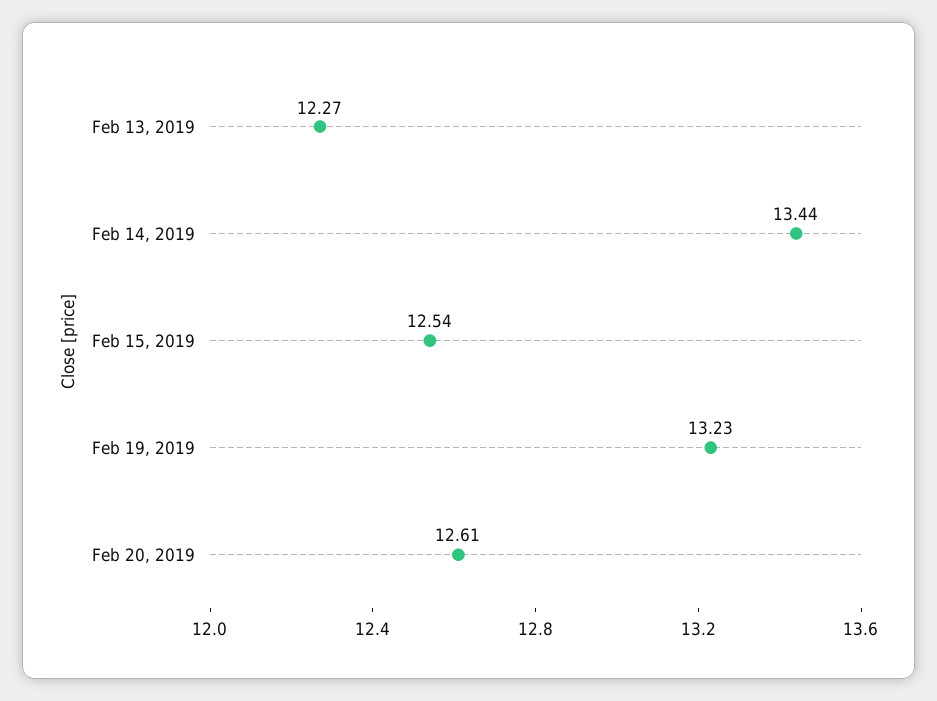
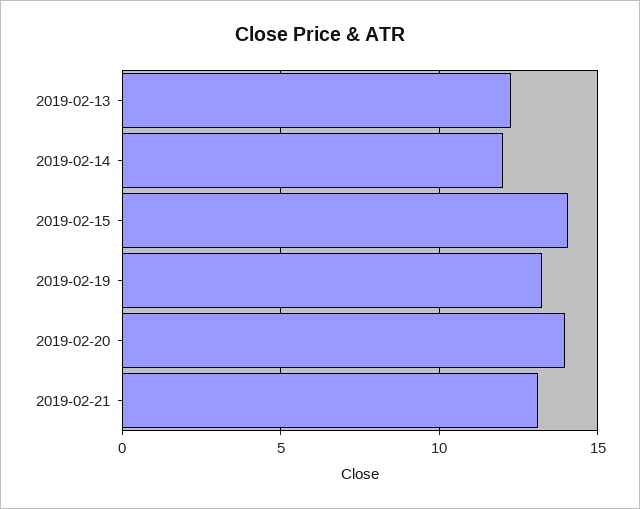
Feb 14, 2019: 13.44 -> 12
Feb 15, 2019: 12.54 -> 14
Feb 20, 2019: 12.61 -> 14
2019-02-21: none -> 13

